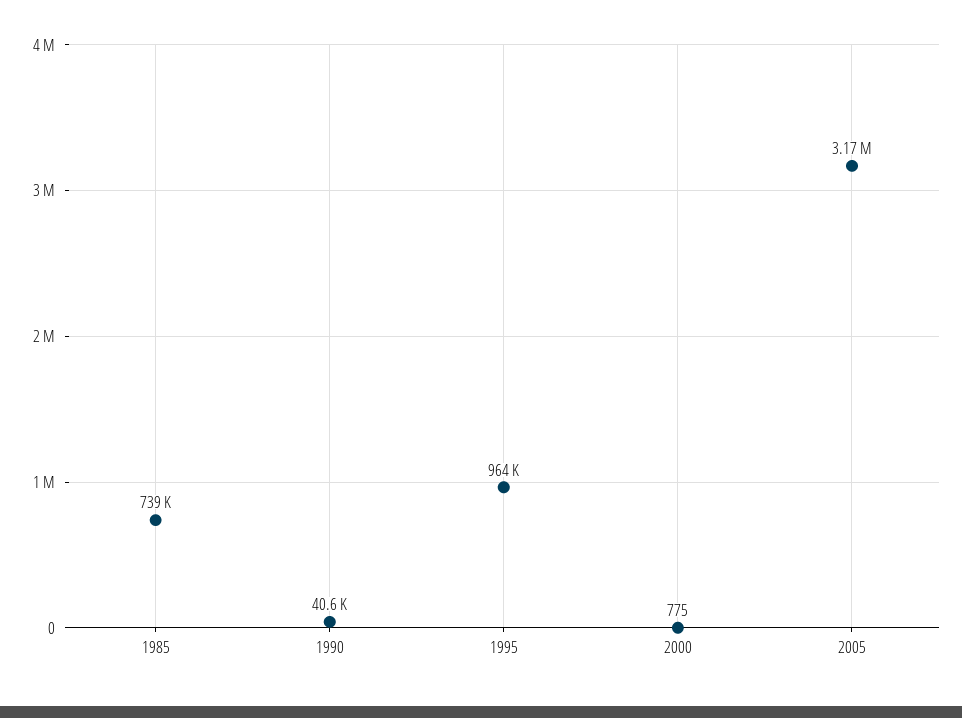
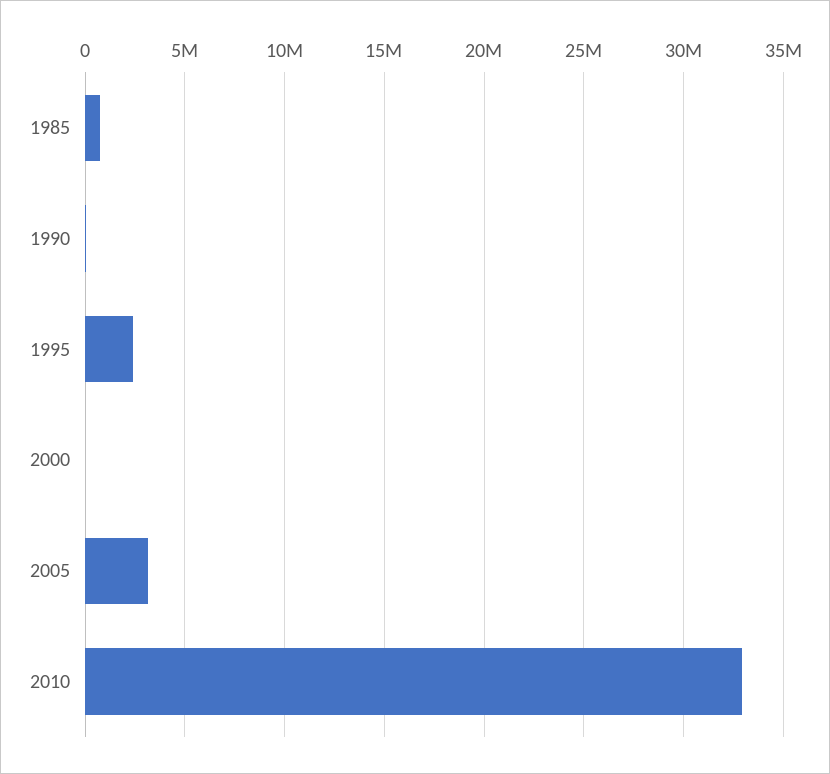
1995: 964000 -> 2500000
2010: none -> 33000000

